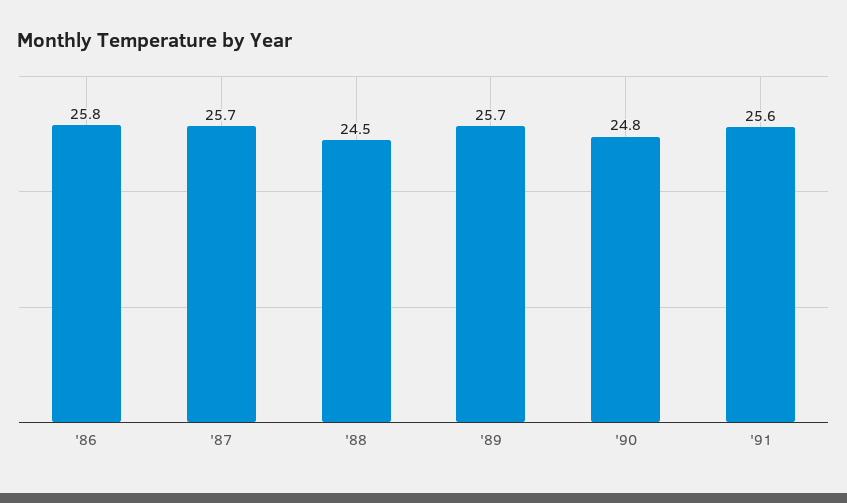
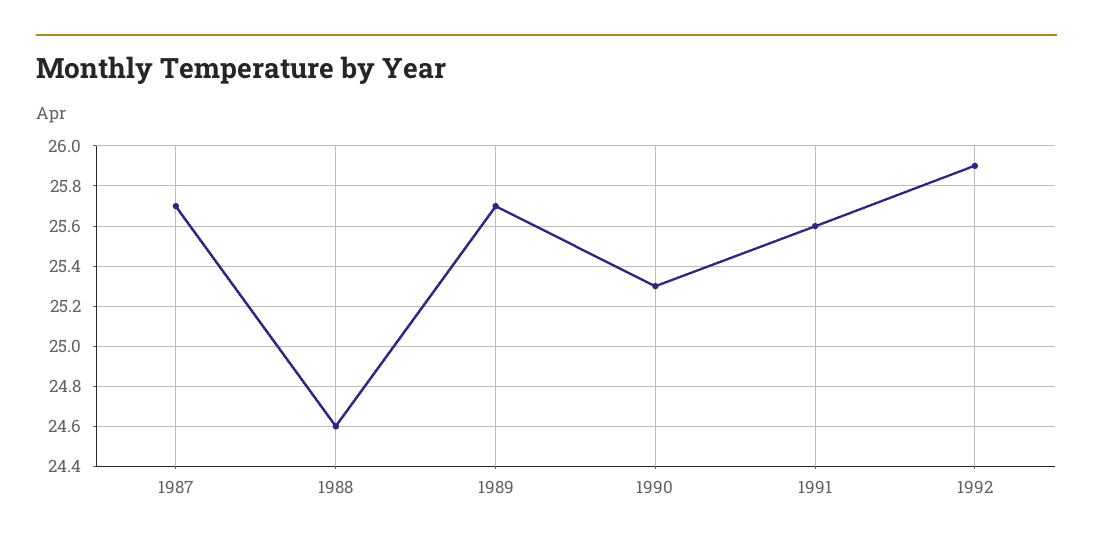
'86: 25.8 -> none
'88: 24.5 -> 24.6
'90: 24.8 -> 25.3
1992: none -> 25.9

